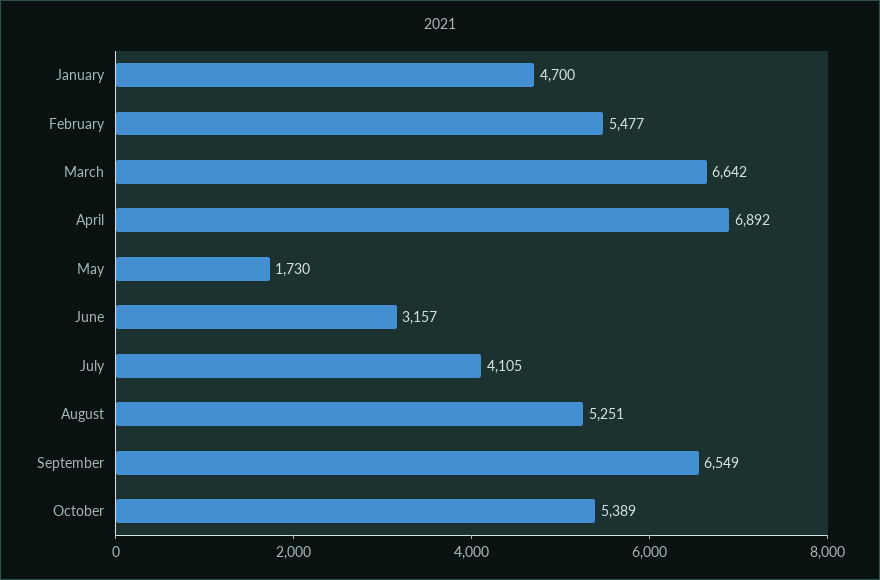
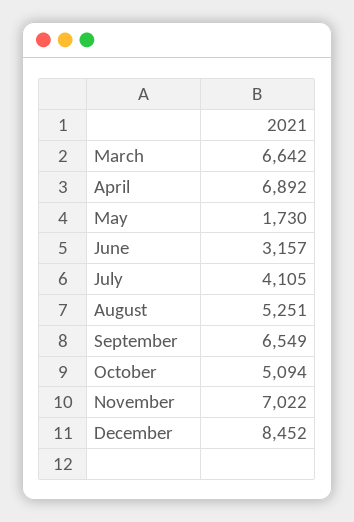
January: 4700 -> none
February: 5477 -> none
October: 5389 -> 5094
November: none -> 7022
December: none -> 8452

